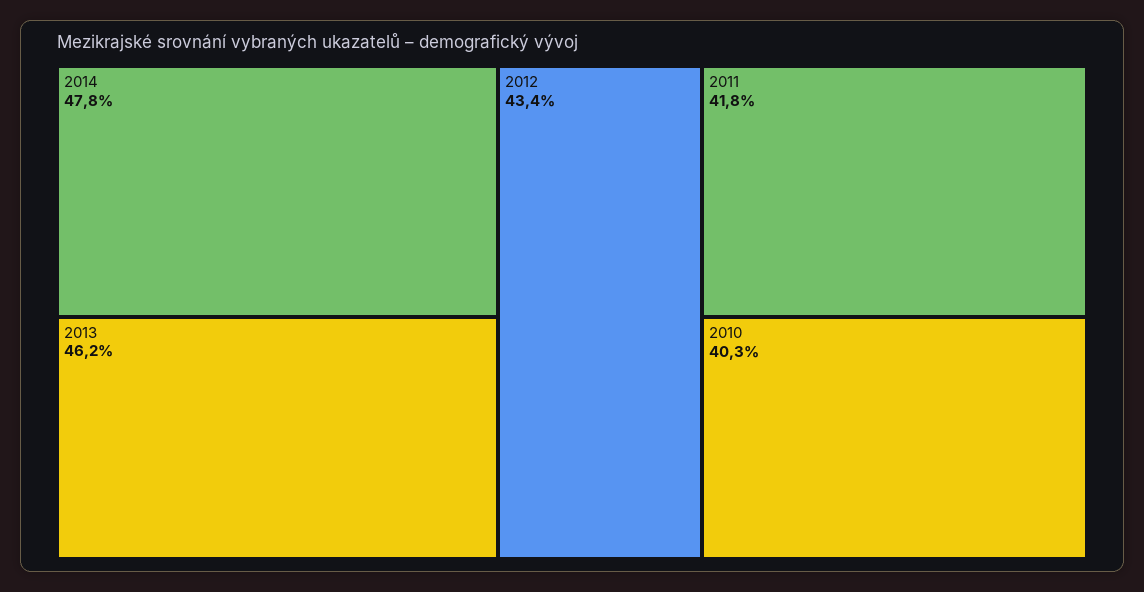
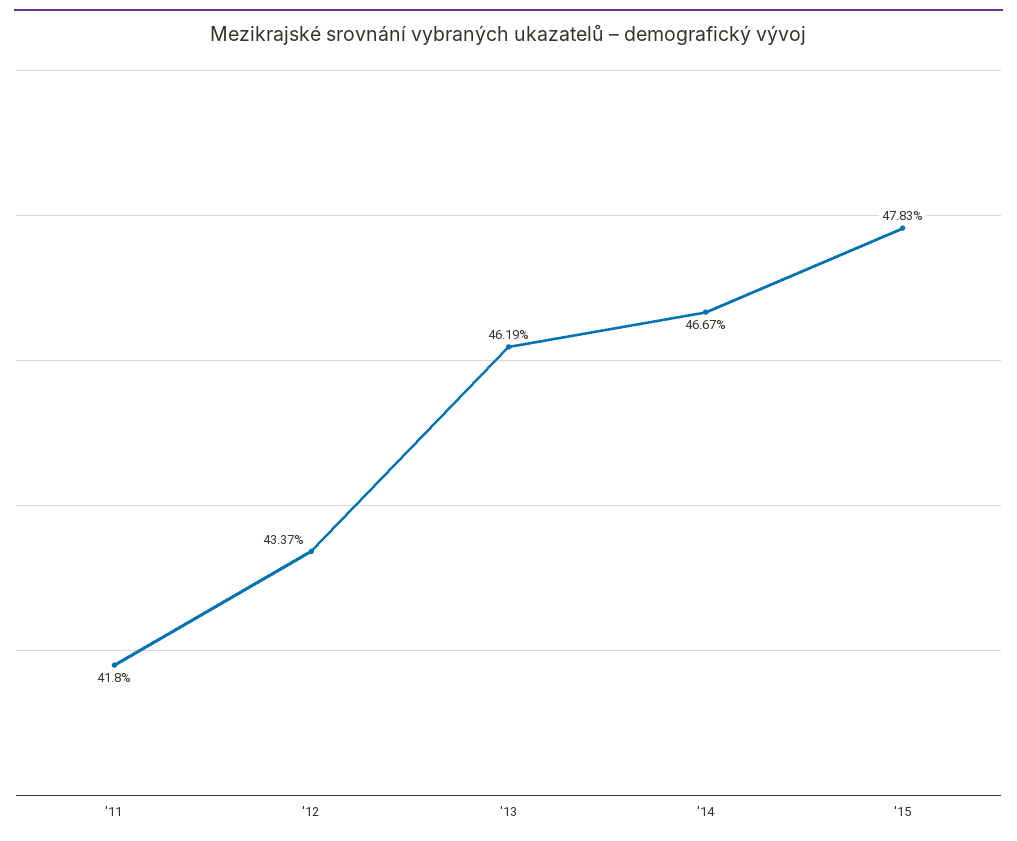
2014: 47.8 -> 46.67
2010: 40.3 -> none
'15: none -> 47.83

